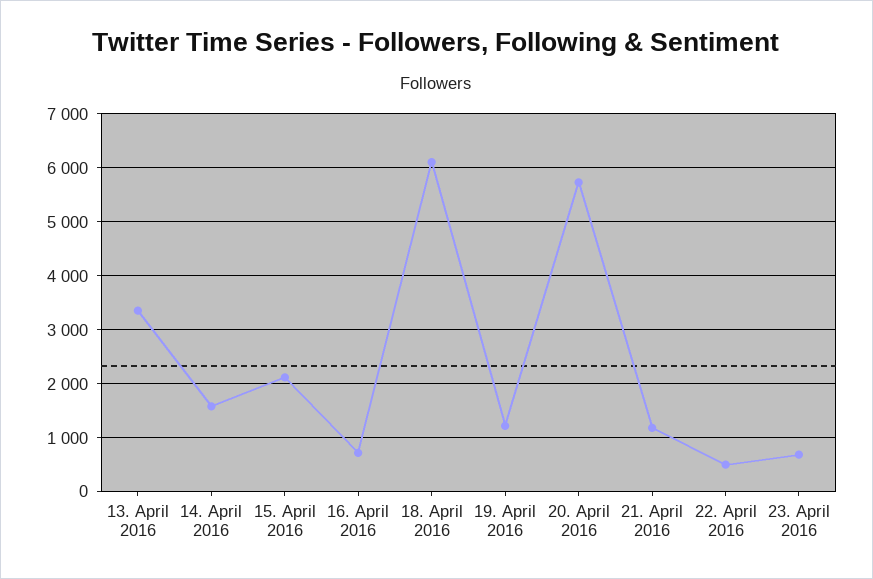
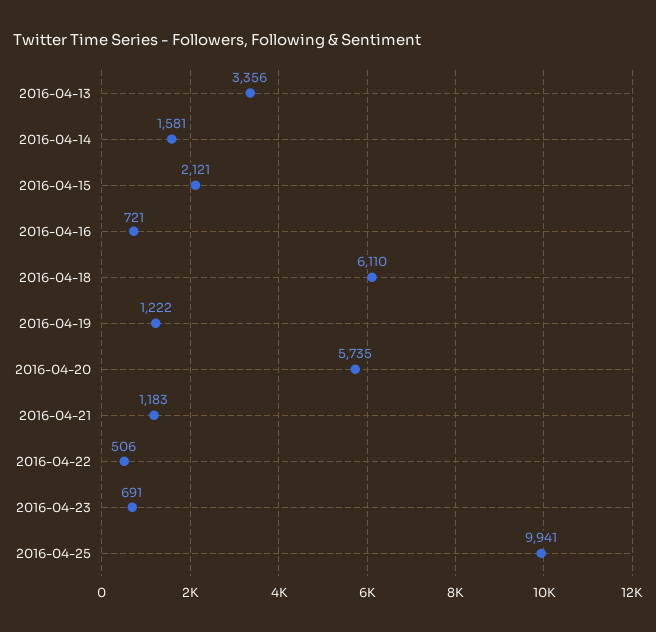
2016-04-25: none -> 9941

